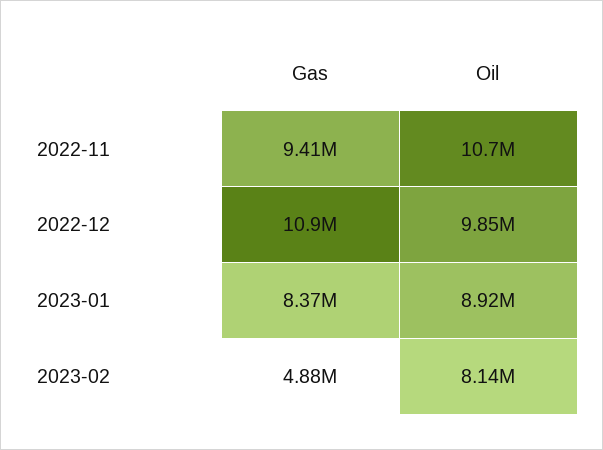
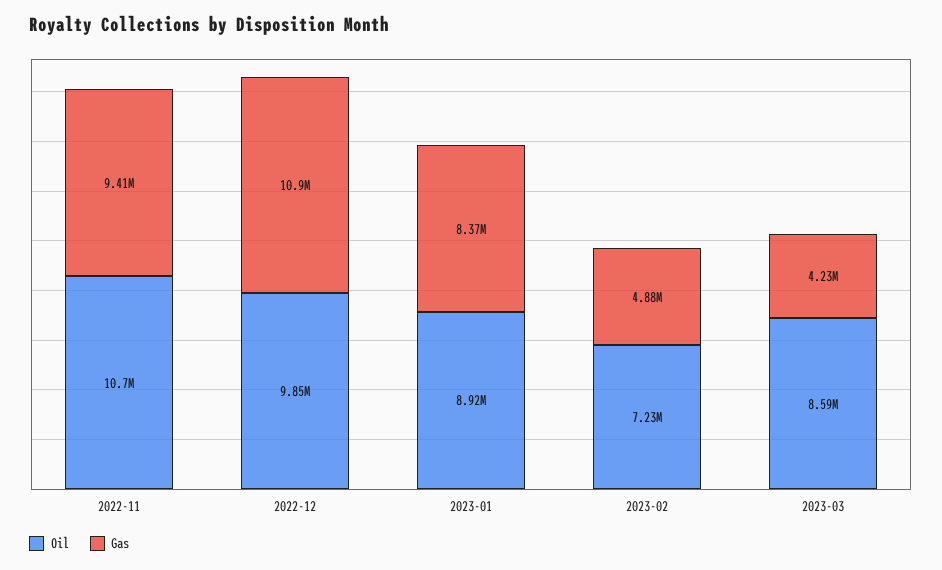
Oil, 2023-02: 8140000 -> 7230000
Oil, 2023-03: none -> 8590000
Gas, 2023-03: none -> 4230000

